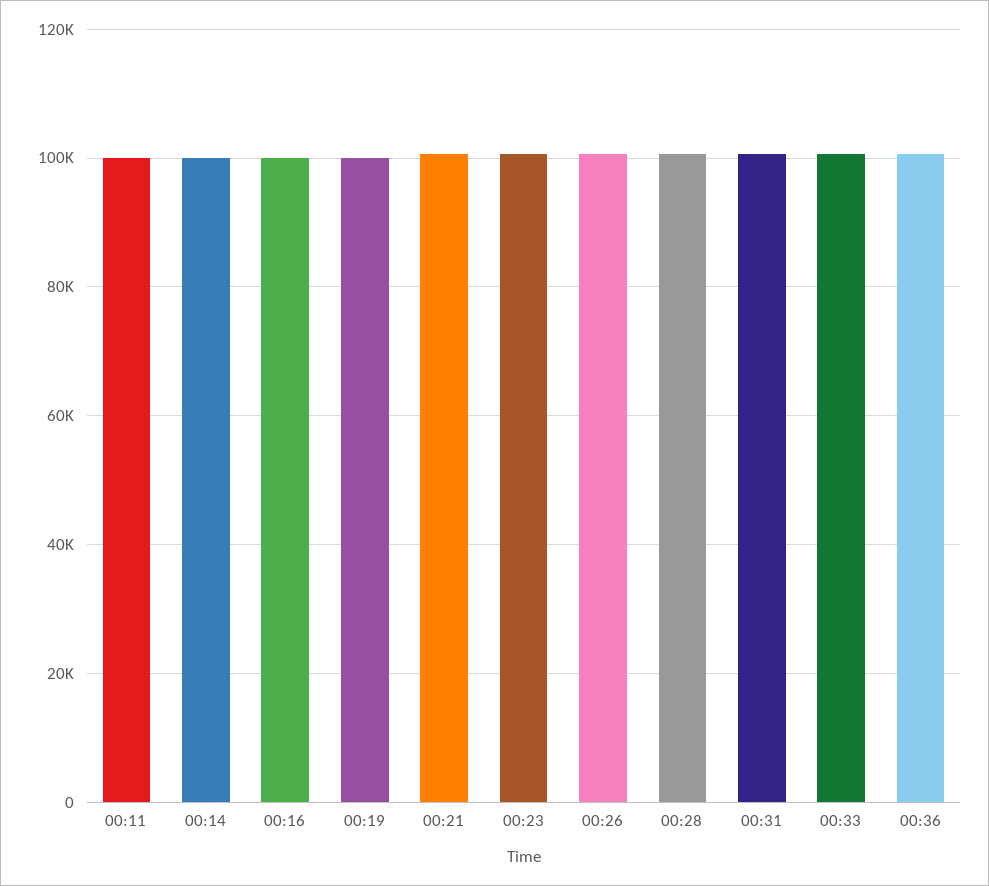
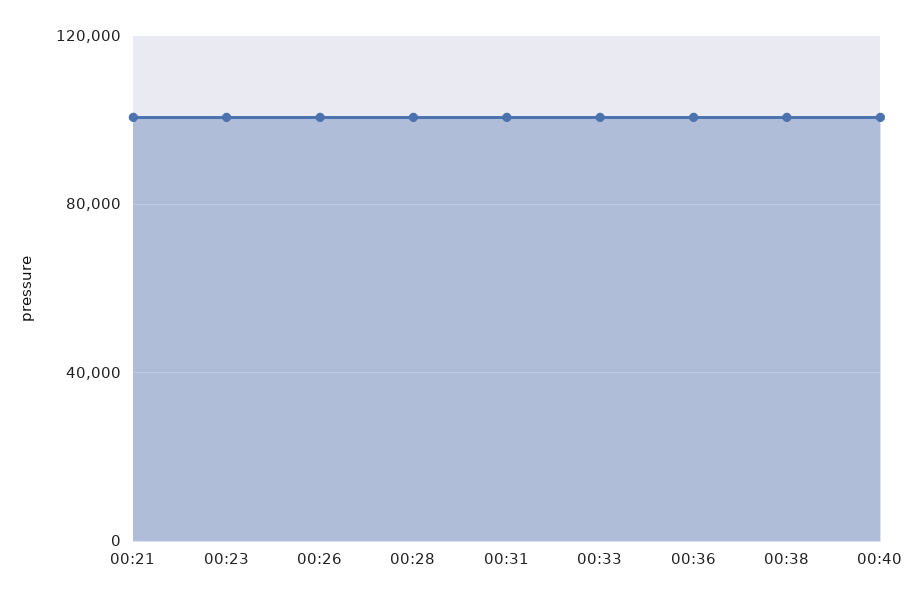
00:11: 100000 -> none
00:14: 100000 -> none
00:16: 100000 -> none
00:19: 100000 -> none
00:38: none -> 100000
00:40: none -> 100000

